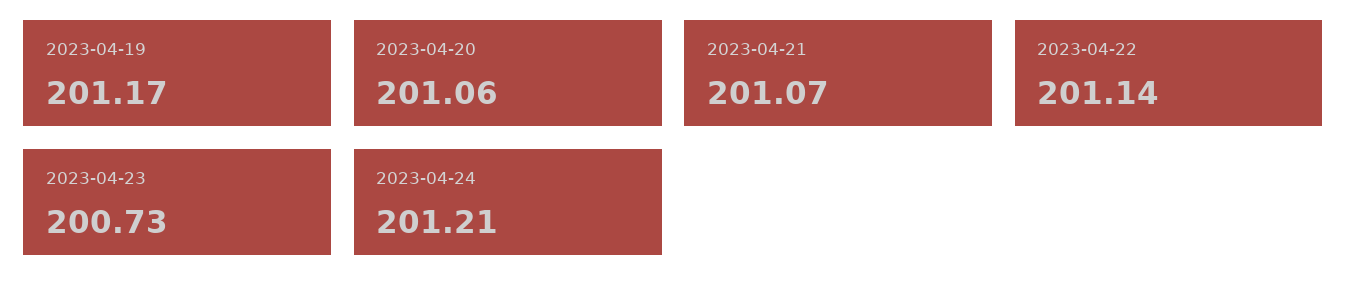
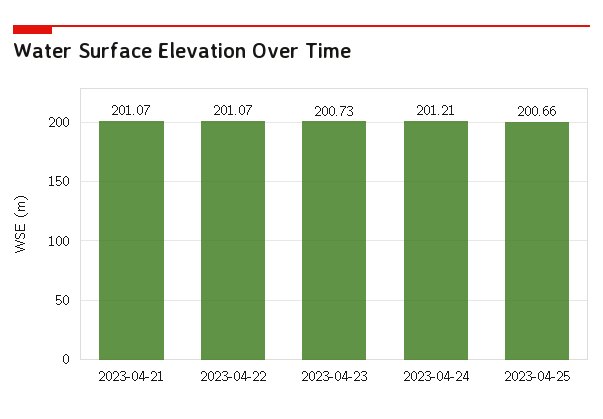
2023-04-19: 201.17 -> none
2023-04-20: 201.06 -> none
2023-04-22: 201.14 -> 201.07
2023-04-25: none -> 200.66

